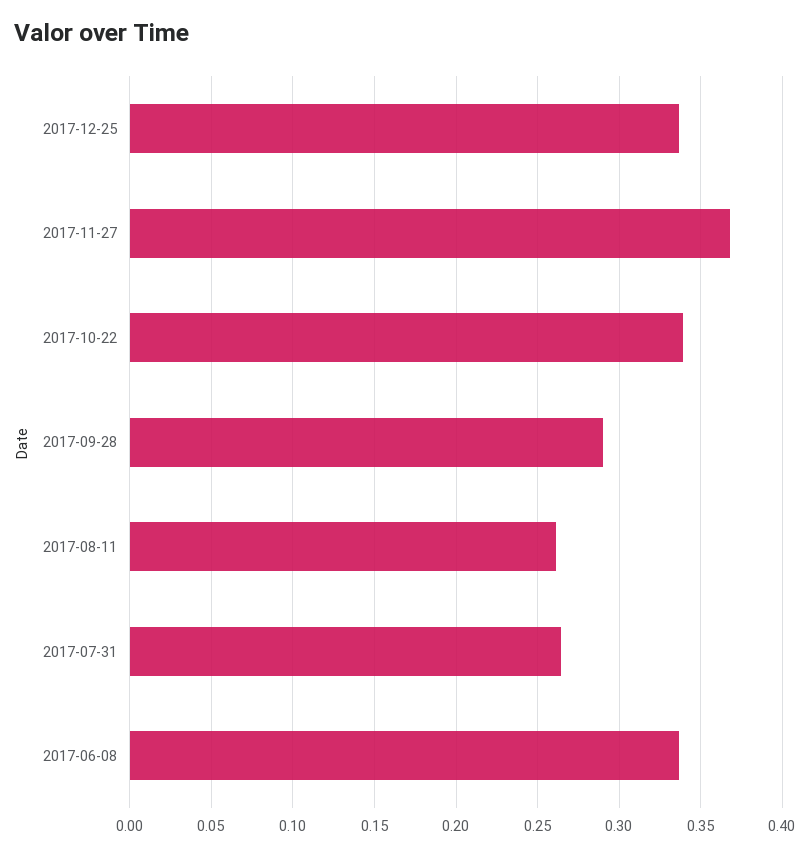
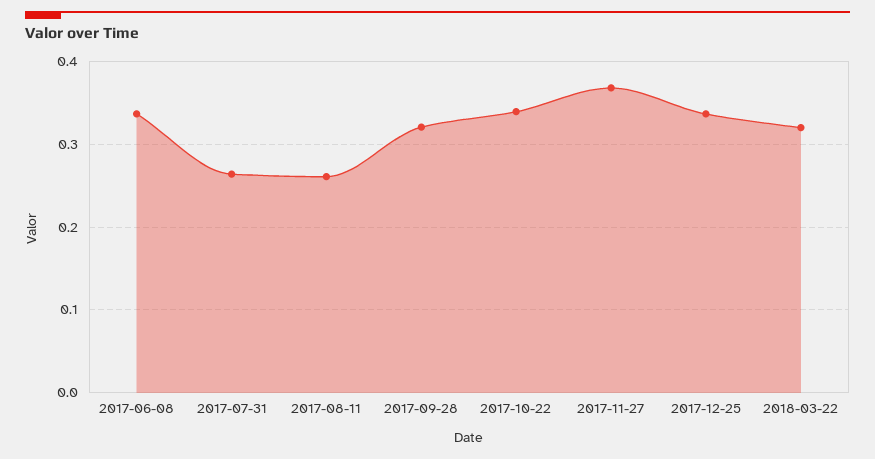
2017-09-28: 0.29 -> 0.32
2018-03-22: none -> 0.32

